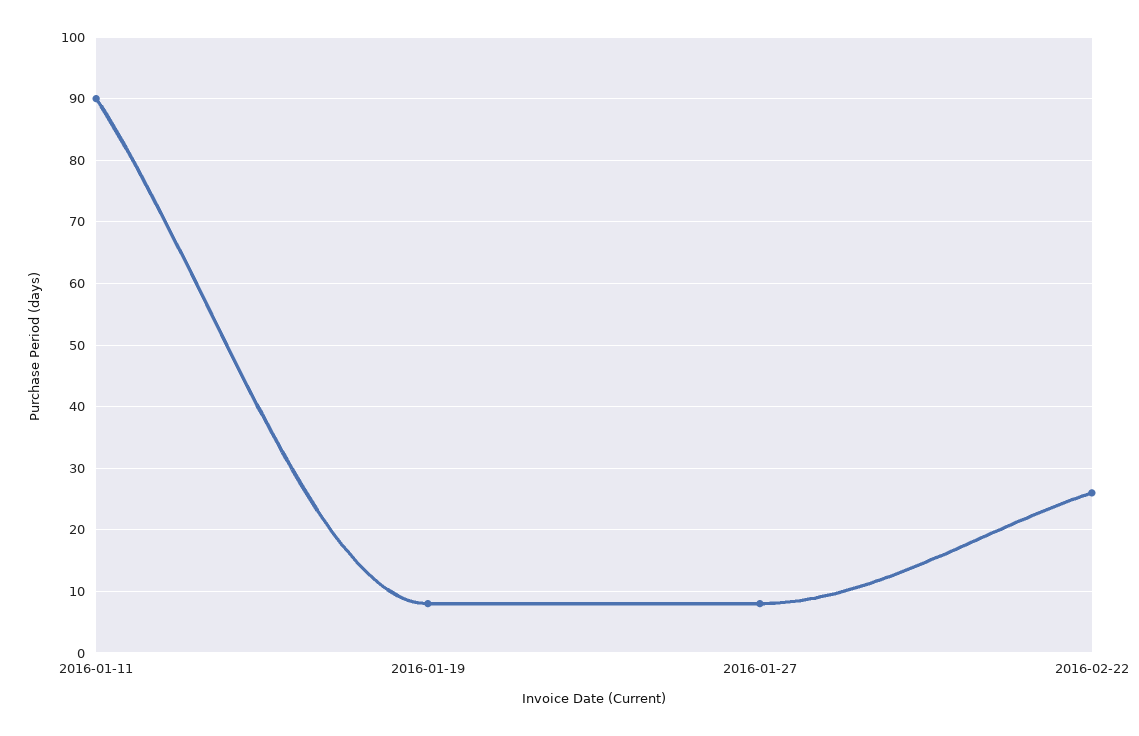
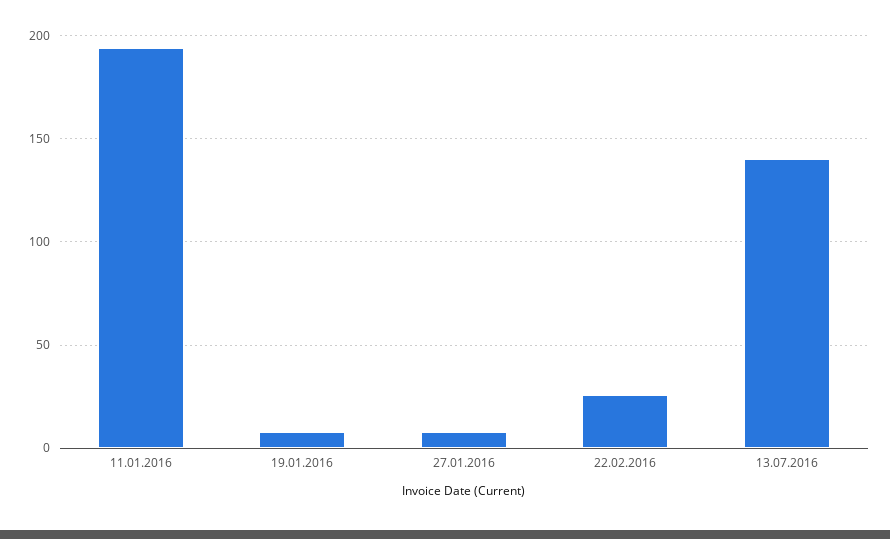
2016-01-11: 90 -> 195
13.07.2016: none -> 140

